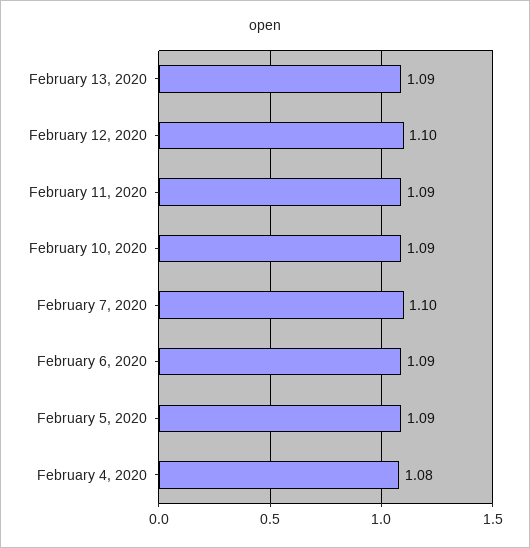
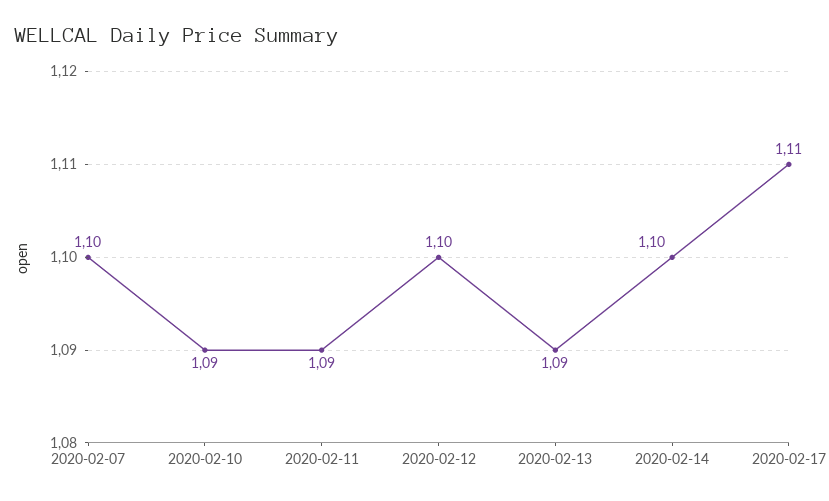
February 6, 2020: 1.09 -> none
February 5, 2020: 1.09 -> none
February 4, 2020: 1.08 -> none
2020-02-14: none -> 1.1
2020-02-17: none -> 1.11

